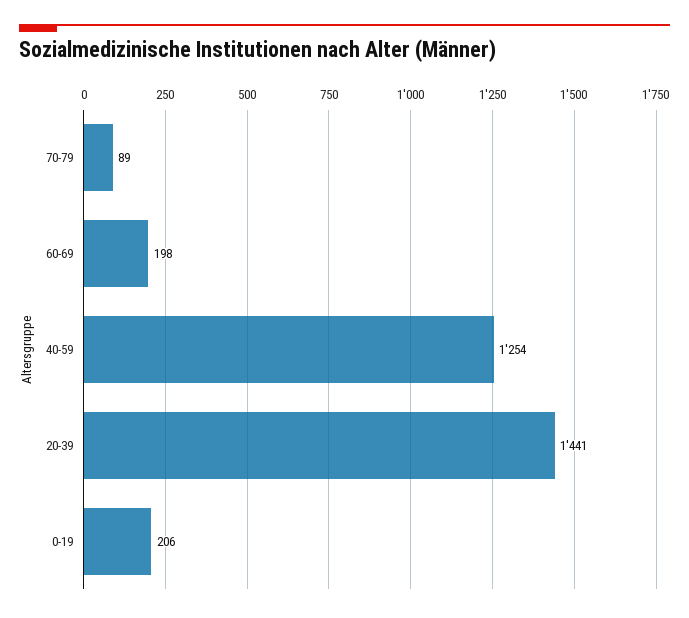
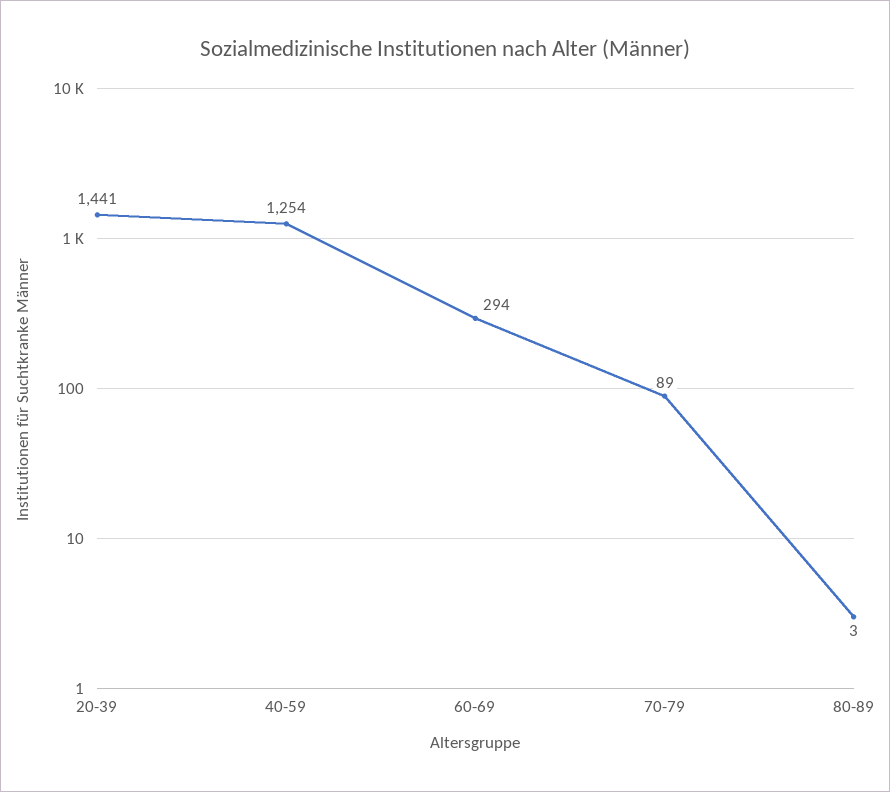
60-69: 198 -> 294
0-19: 206 -> none
80-89: none -> 3

